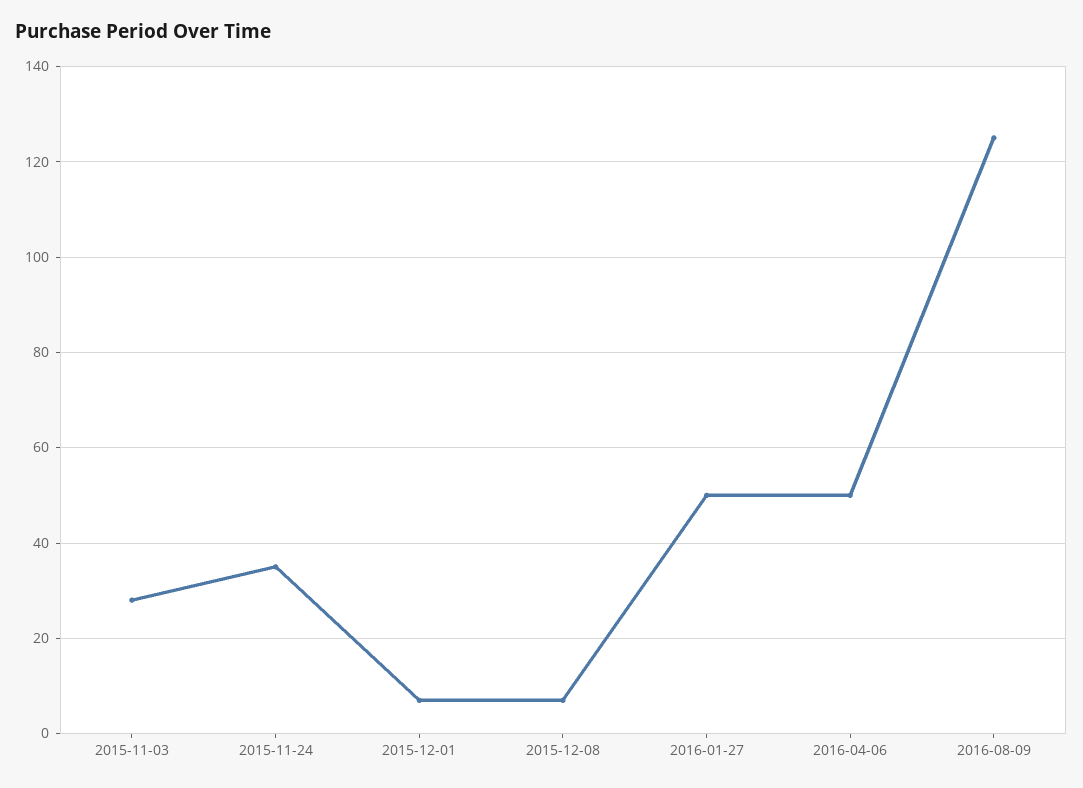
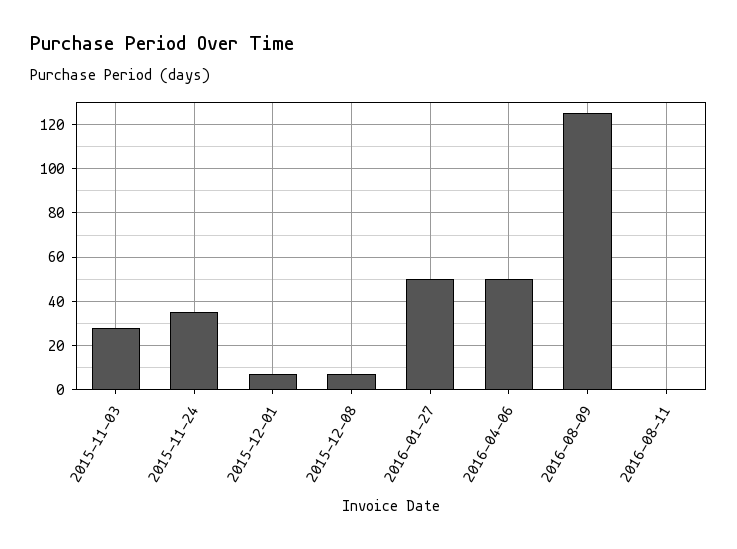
2016-08-11: none -> 0

